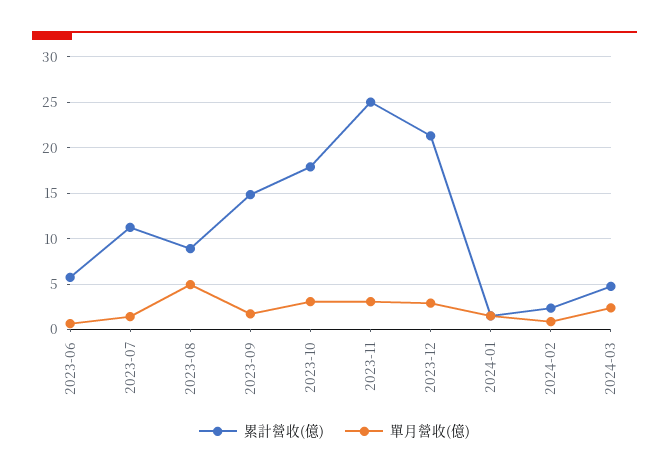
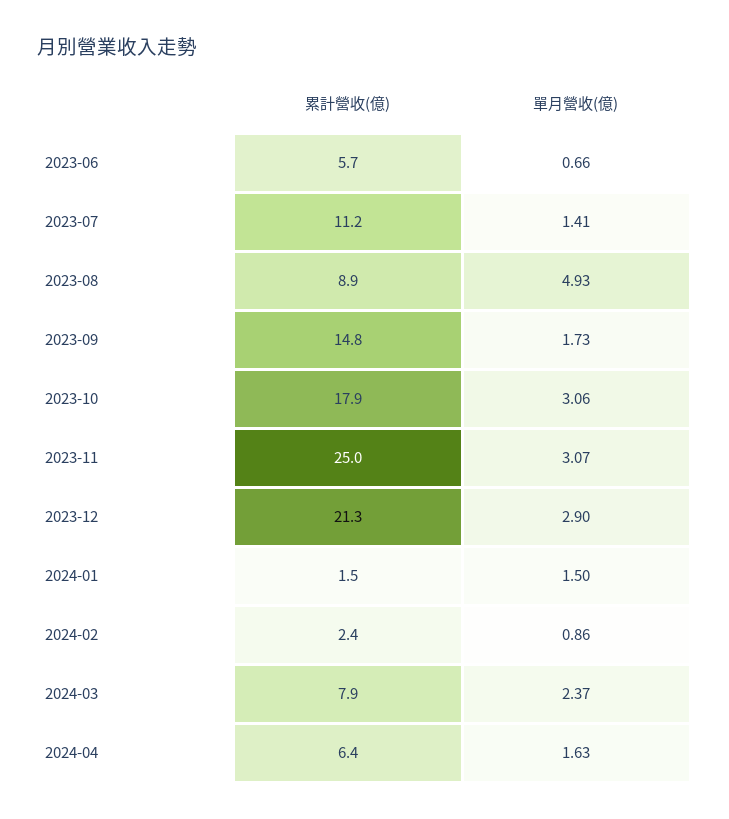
累計營收(億), 2024-03: 5 -> 7.9
累計營收(億), 2024-04: none -> 6.4
單月營收(億), 2024-04: none -> 1.63

